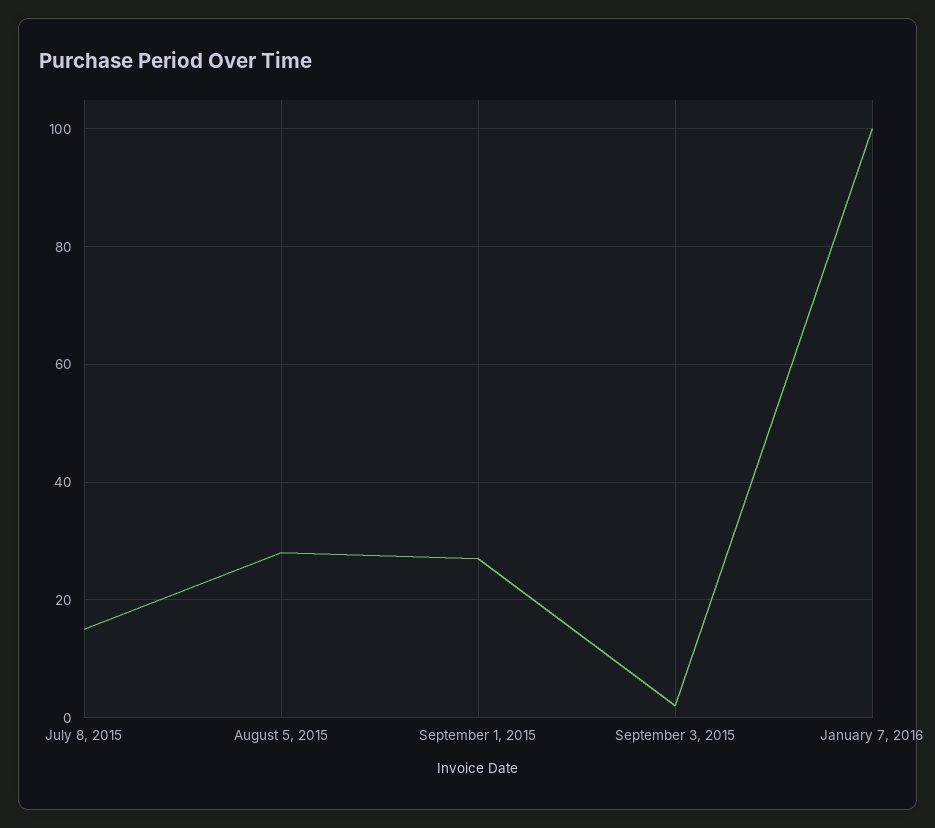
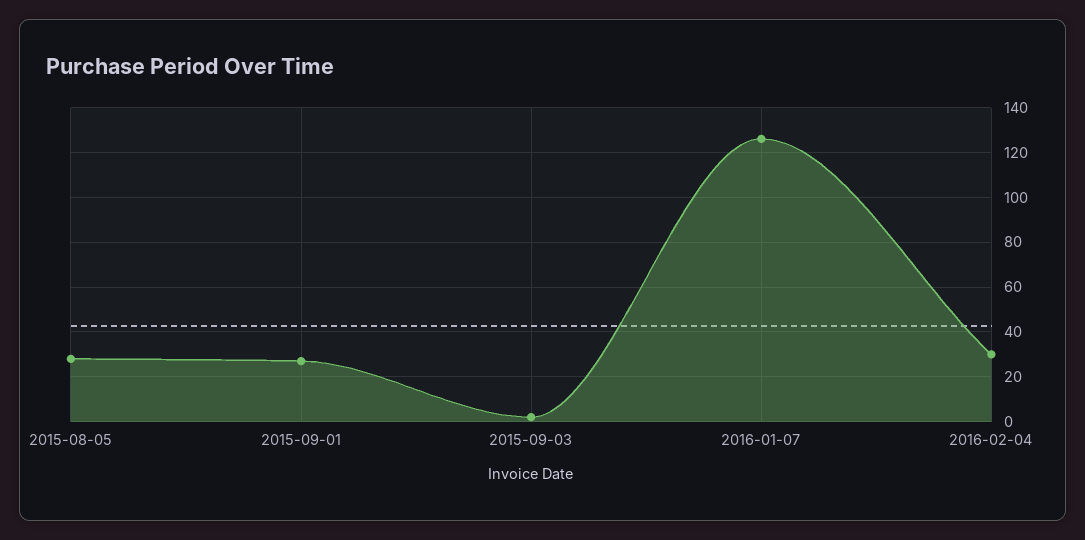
July 8, 2015: 15 -> none
January 7, 2016: 100 -> 125
2016-02-04: none -> 30

